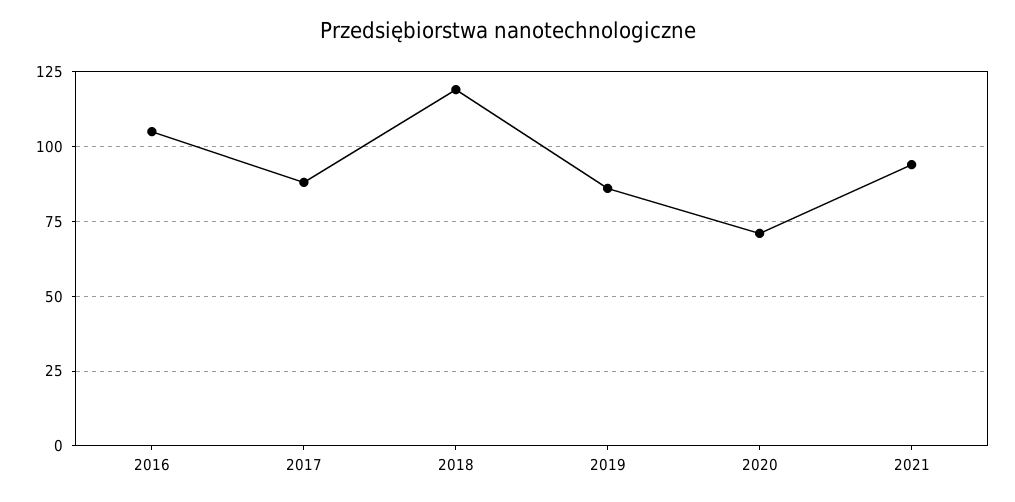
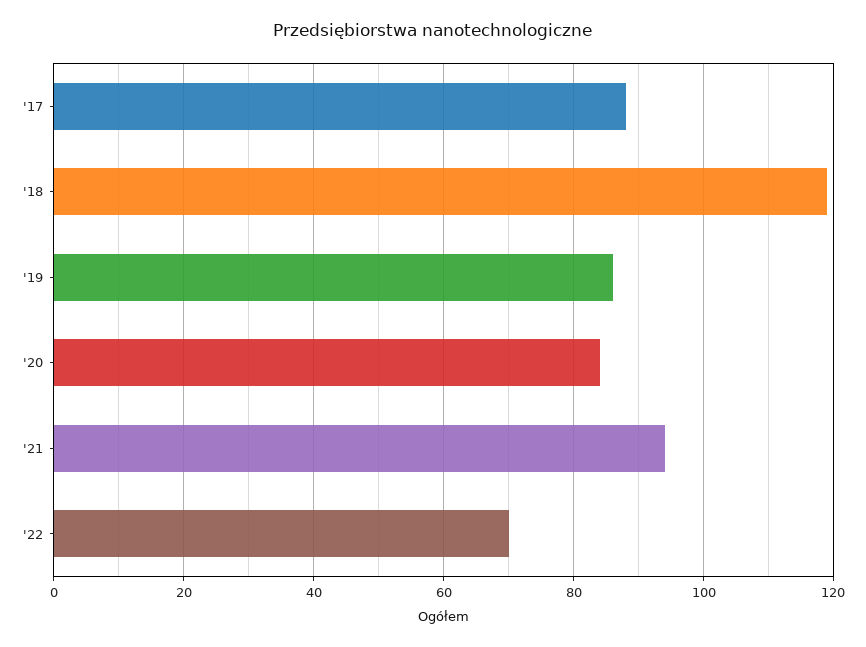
2016: 105 -> none
2020: 70 -> 85
'22: none -> 70

